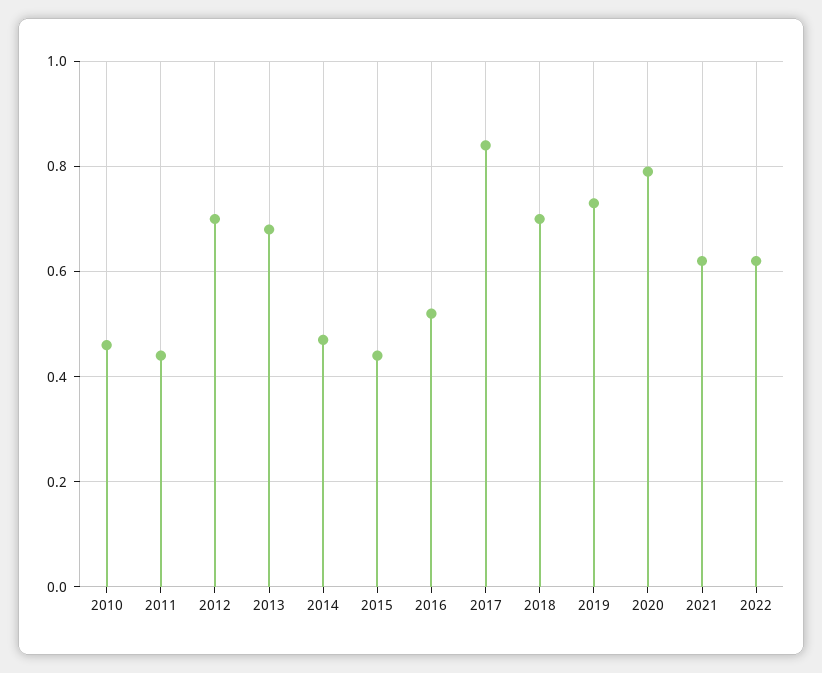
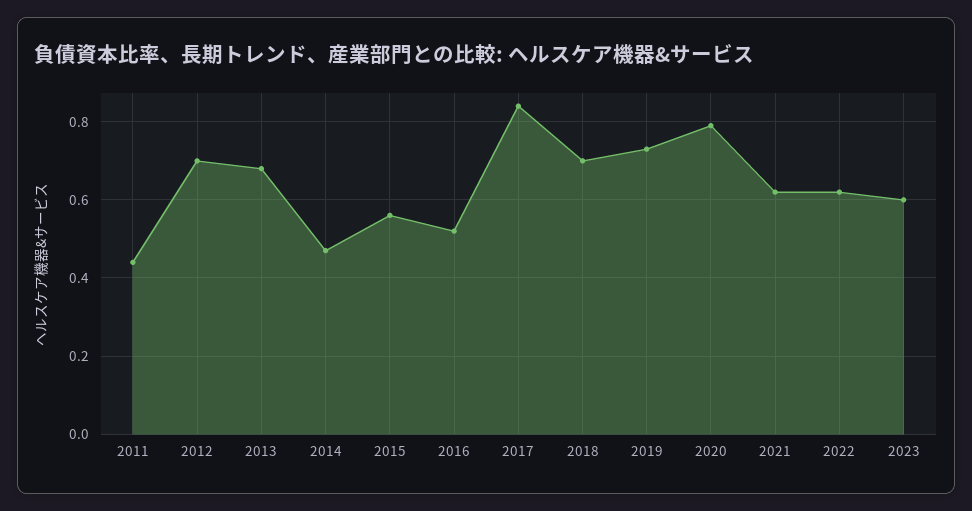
2010: 0.45 -> none
2015: 0.45 -> 0.55
2023: none -> 0.6

